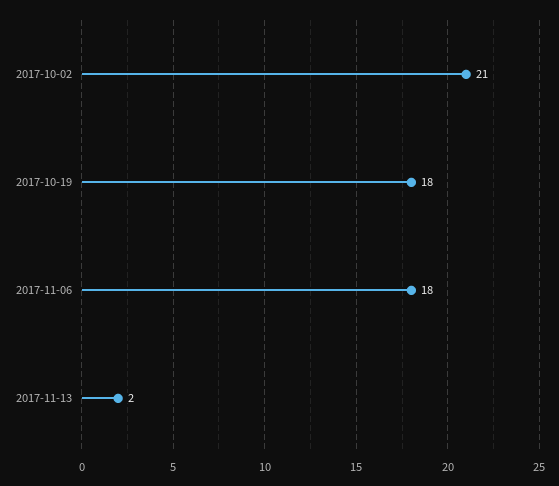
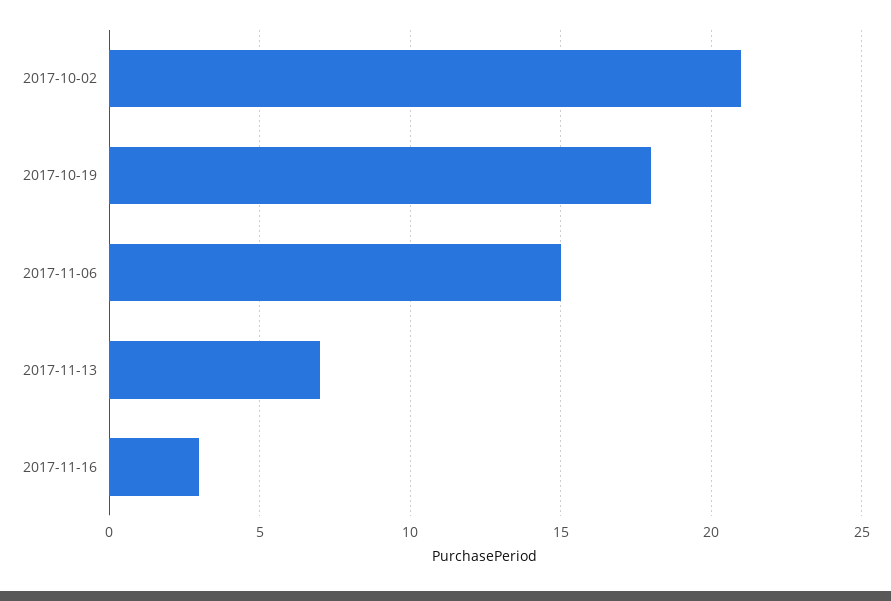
2017-11-06: 18 -> 15
2017-11-13: 2 -> 7
2017-11-16: none -> 3

